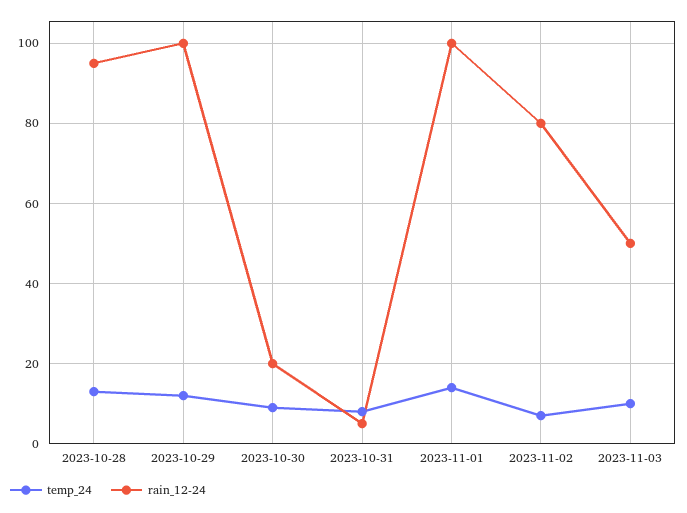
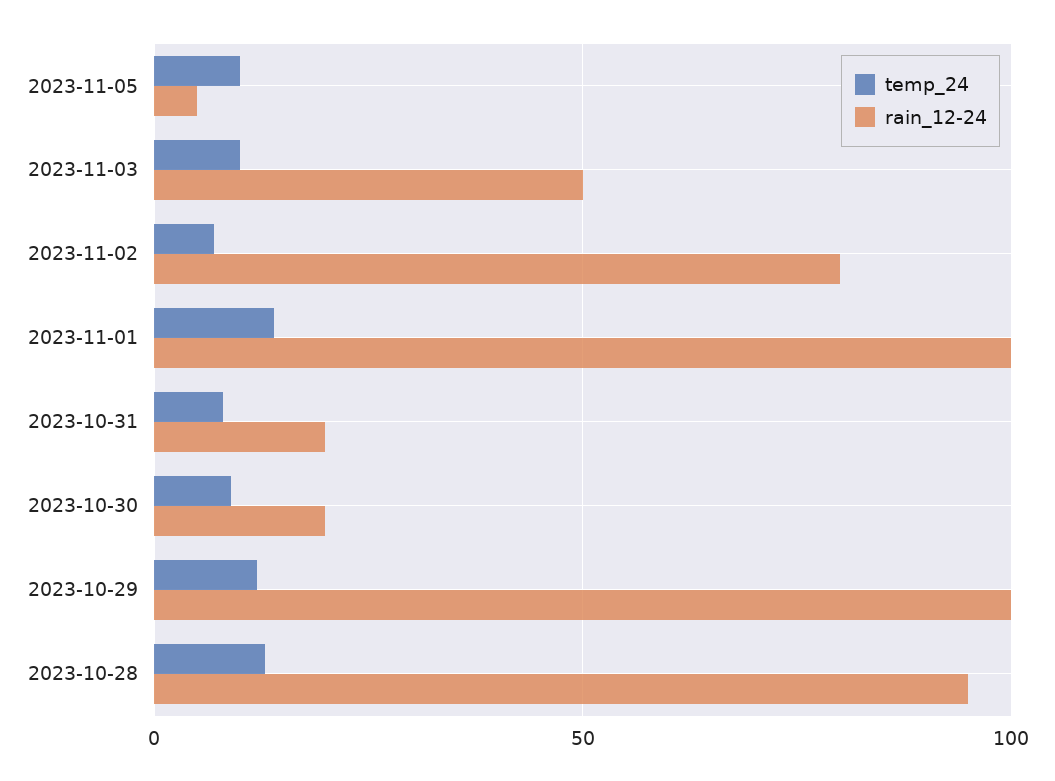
rain_12-24, 2023-10-31: 5 -> 20
temp_24, 2023-11-05: none -> 10
rain_12-24, 2023-11-05: none -> 5

